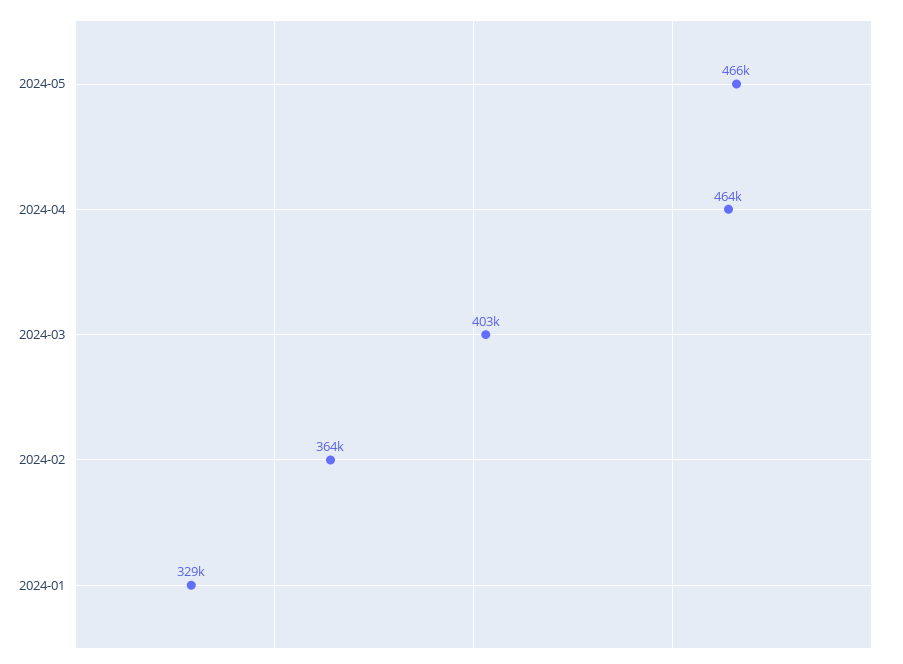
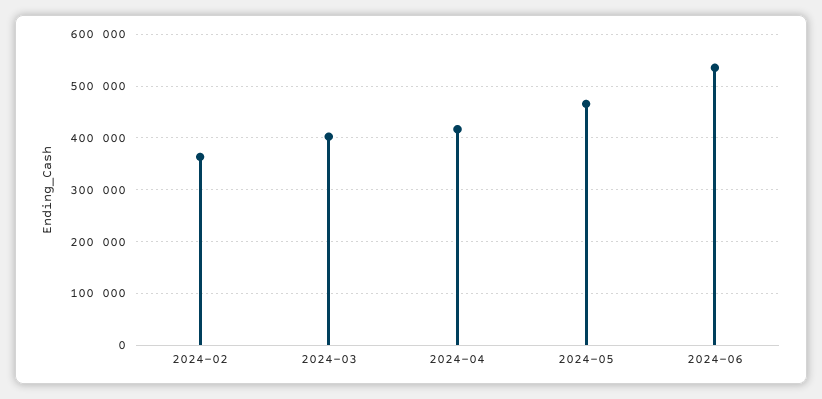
2024-04: 464000 -> 420000
2024-01: 329000 -> none
2024-06: none -> 540000

